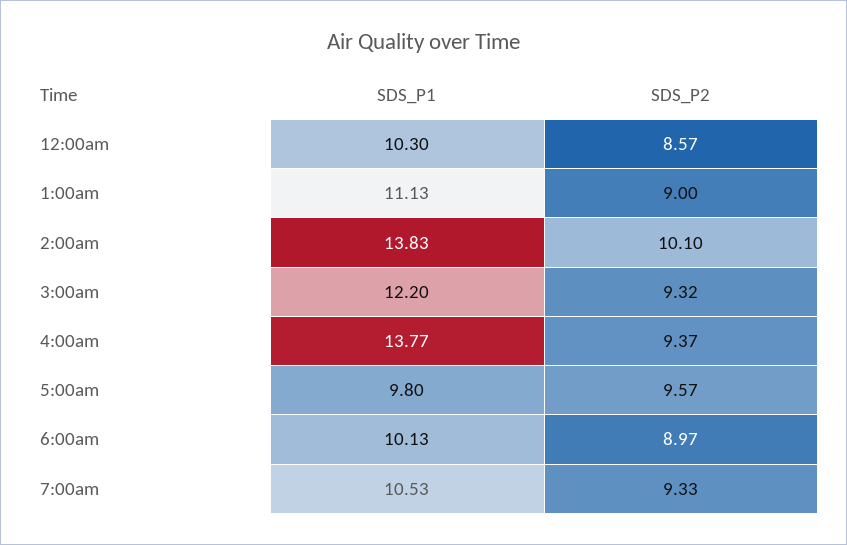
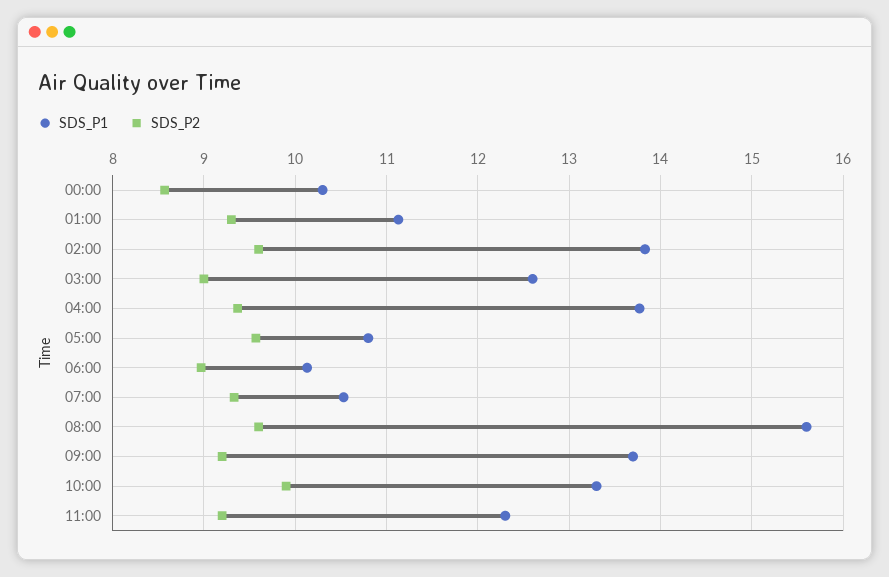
SDS_P2, 1:00am: 9 -> 9.3
SDS_P2, 2:00am: 10.1 -> 9.6
SDS_P1, 3:00am: 12.2 -> 12.6
SDS_P2, 3:00am: 9.32 -> 9
SDS_P1, 5:00am: 9.8 -> 10.8
SDS_P1, 08:00: none -> 15.6
SDS_P2, 08:00: none -> 9.6
SDS_P1, 09:00: none -> 13.7
SDS_P2, 09:00: none -> 9.2
SDS_P1, 10:00: none -> 13.3
SDS_P2, 10:00: none -> 9.9
SDS_P1, 11:00: none -> 12.3
SDS_P2, 11:00: none -> 9.2

